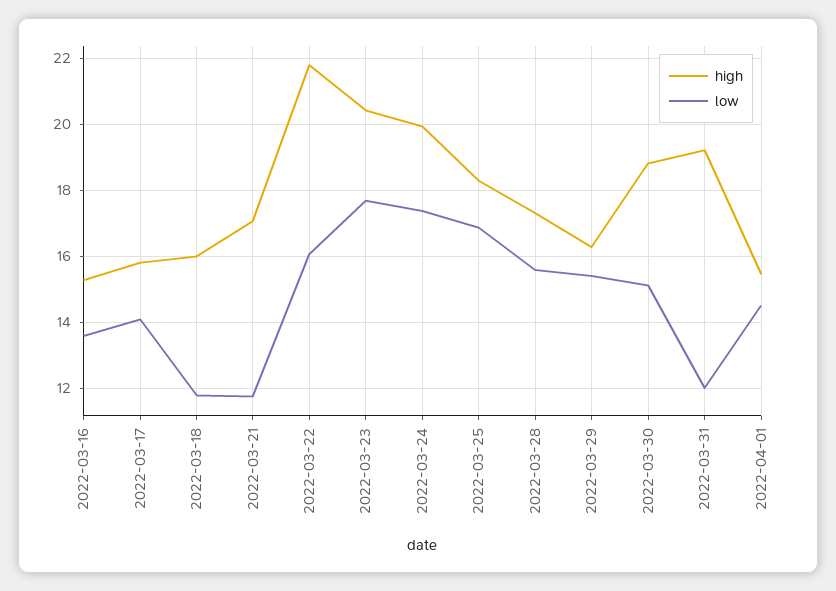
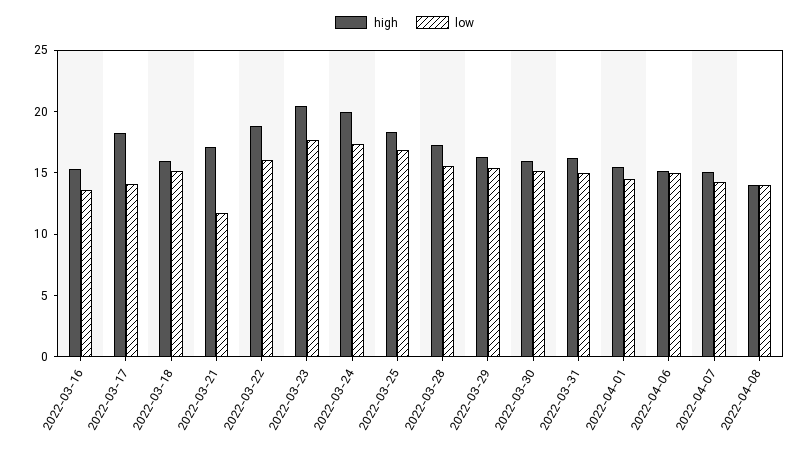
high, 2022-03-17: 15.8 -> 18
low, 2022-03-18: 11.8 -> 15
high, 2022-03-22: 21.8 -> 19
high, 2022-03-30: 18.8 -> 16
high, 2022-03-31: 19.2 -> 16
low, 2022-03-31: 12 -> 15
high, 2022-04-06: none -> 15
low, 2022-04-06: none -> 15
high, 2022-04-07: none -> 15
low, 2022-04-07: none -> 14
high, 2022-04-08: none -> 14
low, 2022-04-08: none -> 14

